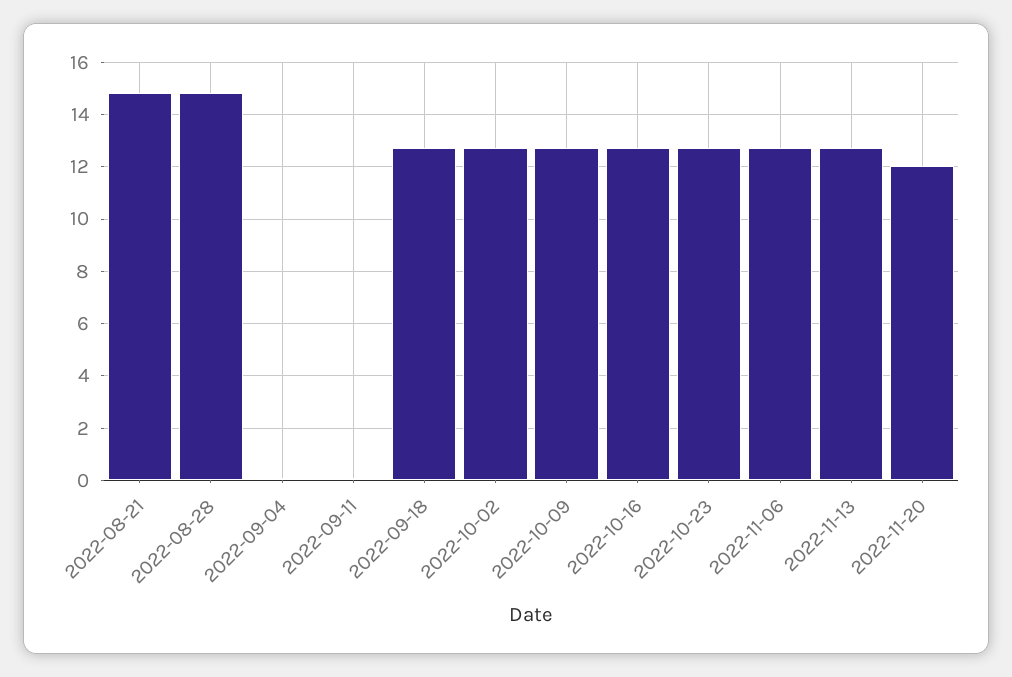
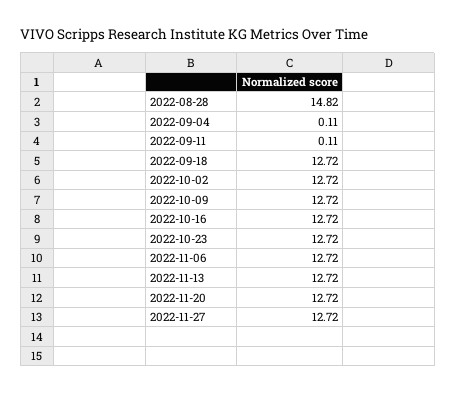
2022-08-21: 14.75 -> none
2022-11-20: 12 -> 12.72
2022-11-27: none -> 12.72

